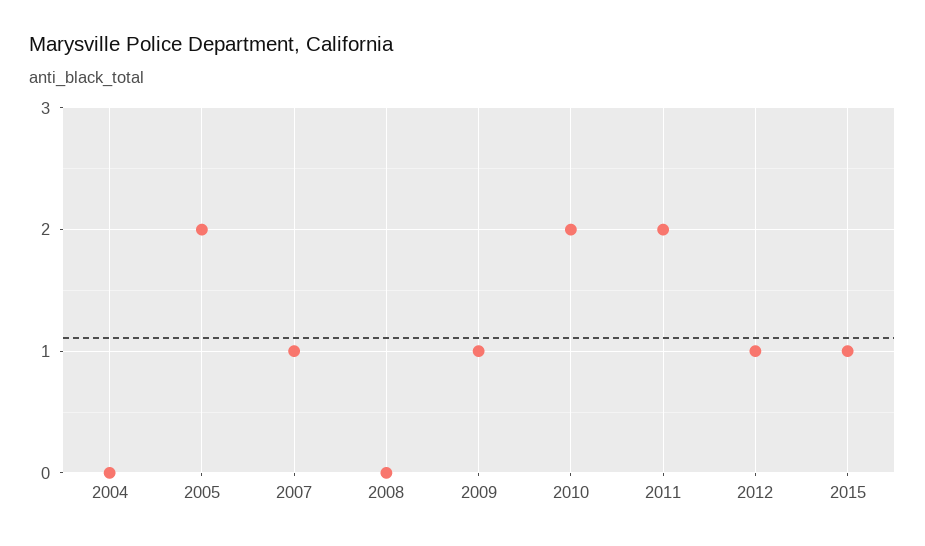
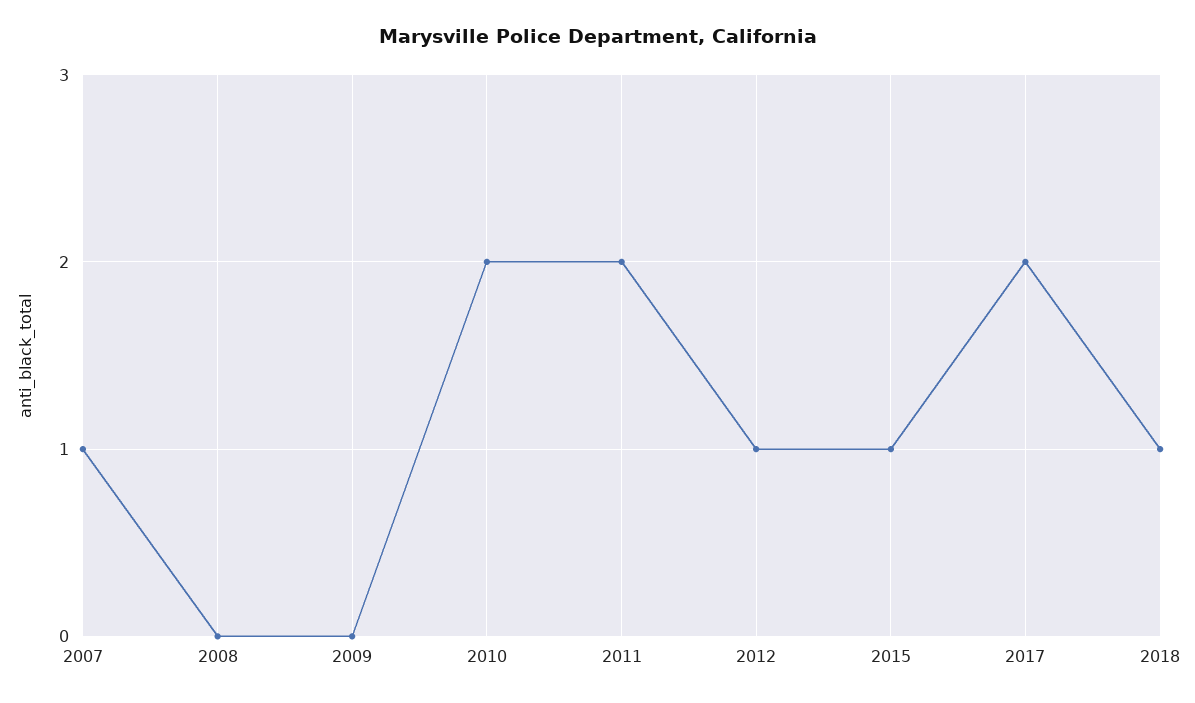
2004: 0 -> none
2005: 2 -> none
2009: 1 -> 0
2017: none -> 2
2018: none -> 1

